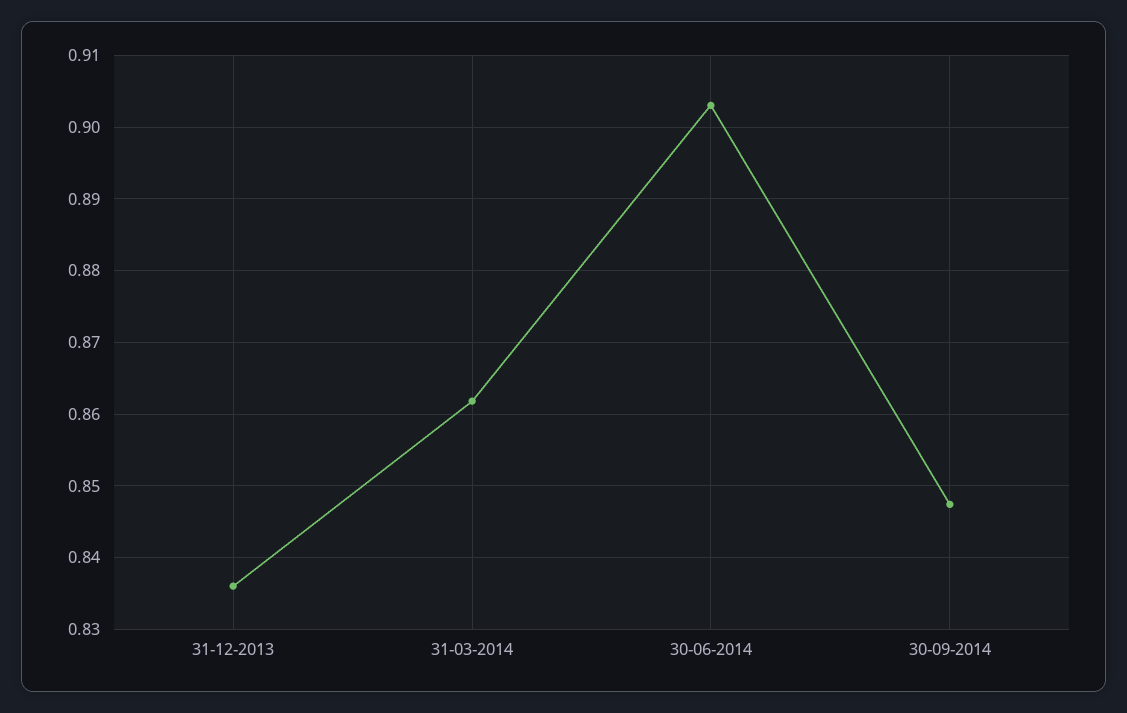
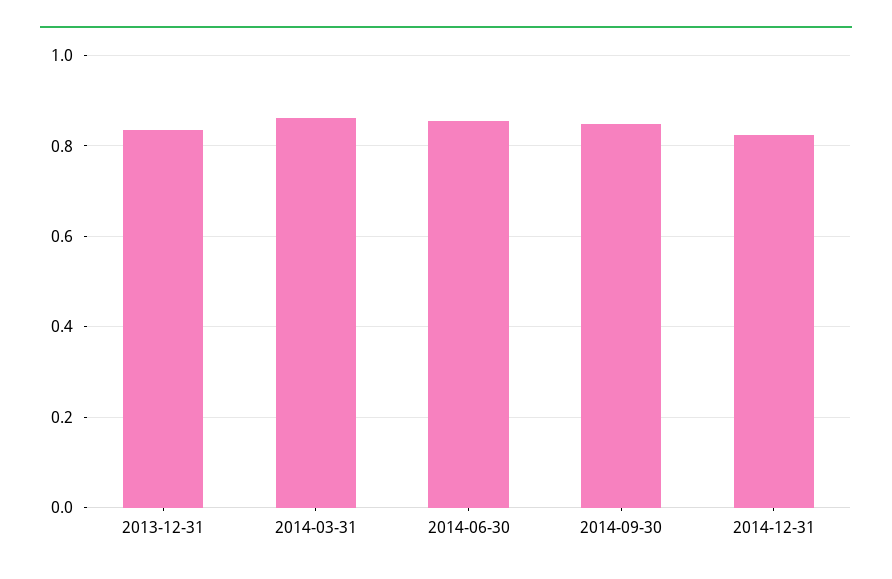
30-06-2014: 0.903 -> 0.86
2014-12-31: none -> 0.82

